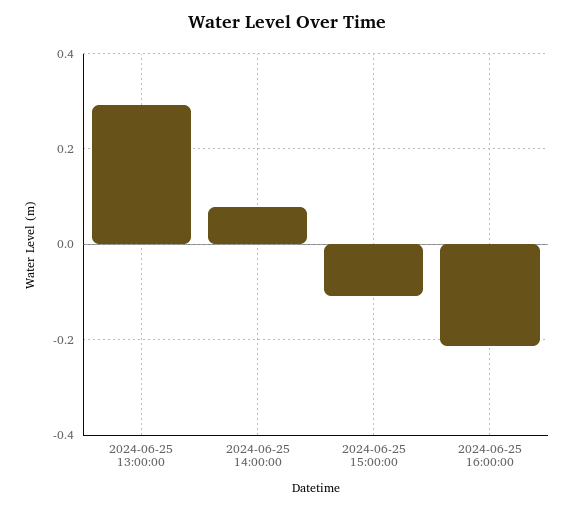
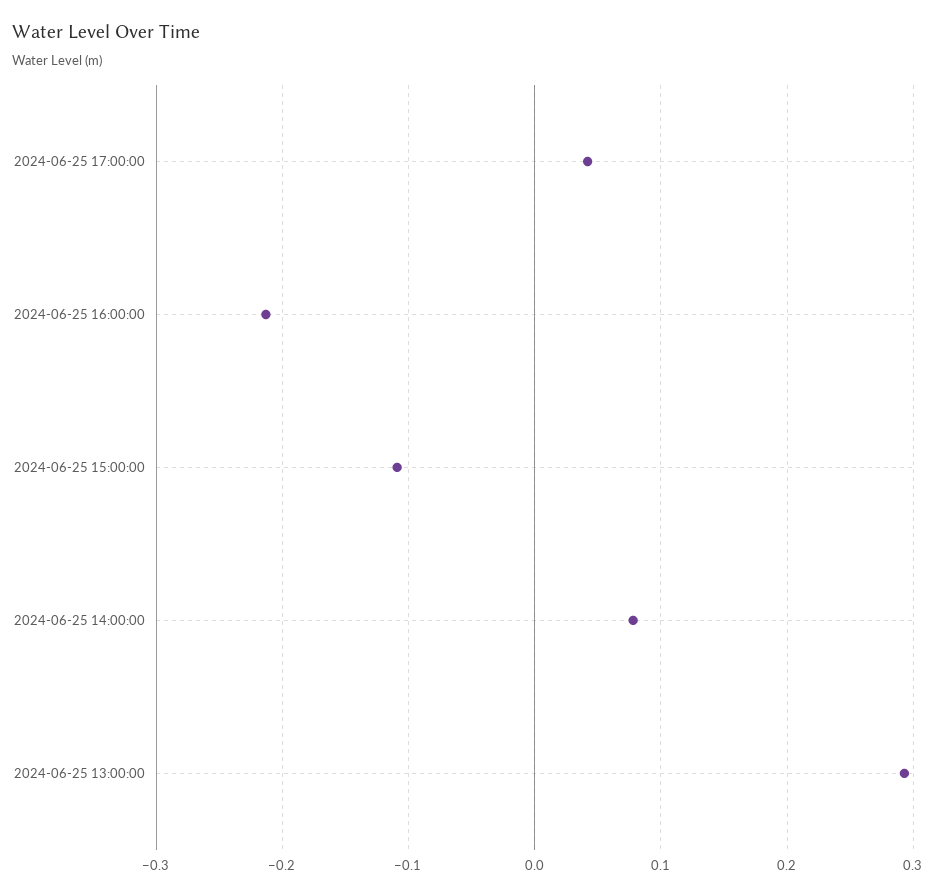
2024-06-25 17:00:00: none -> 0.04

